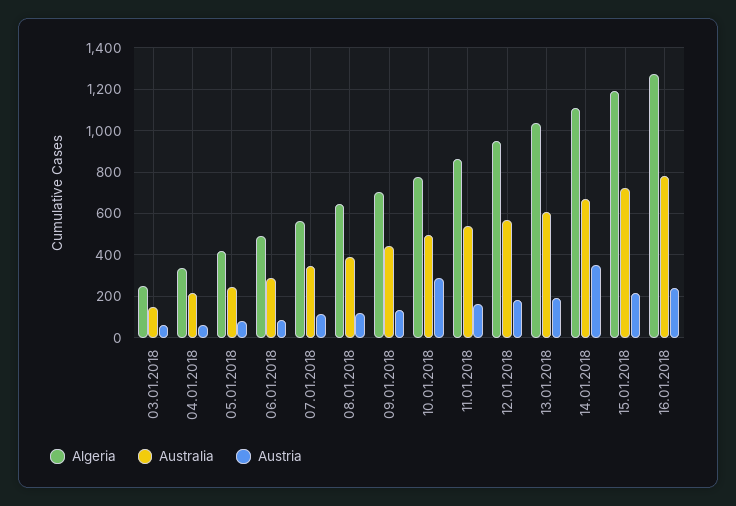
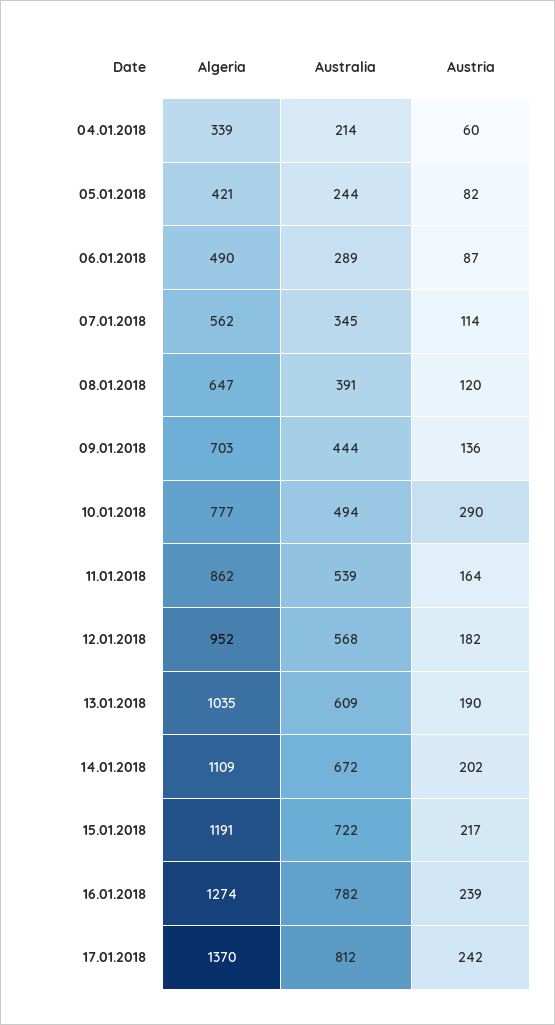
Algeria, 03.01.2018: 250 -> none
Australia, 03.01.2018: 150 -> none
Austria, 03.01.2018: 50 -> none
Austria, 14.01.2018: 350 -> 202
Algeria, 17.01.2018: none -> 1370
Australia, 17.01.2018: none -> 812
Austria, 17.01.2018: none -> 242

